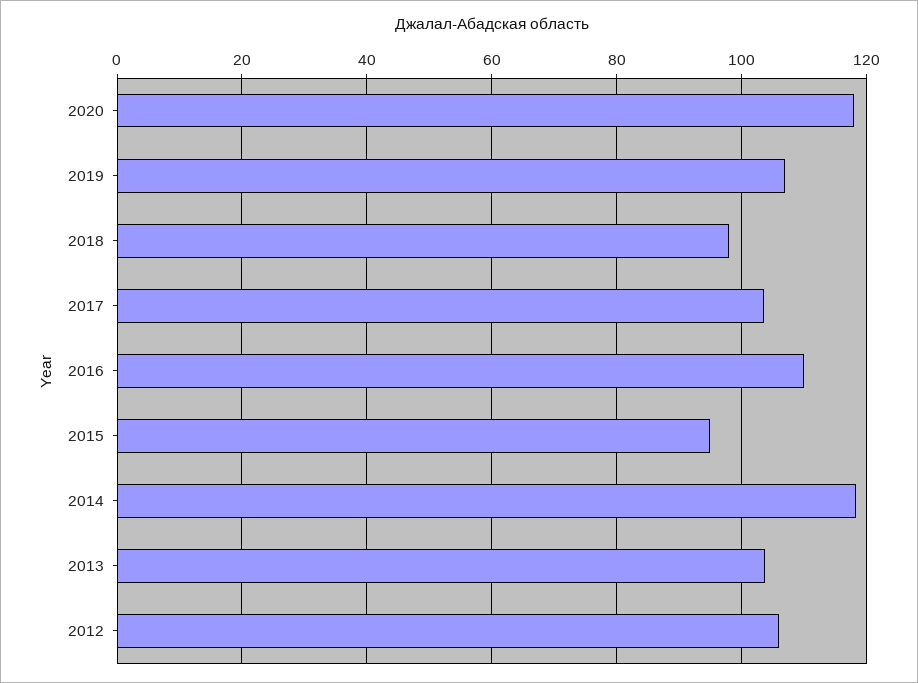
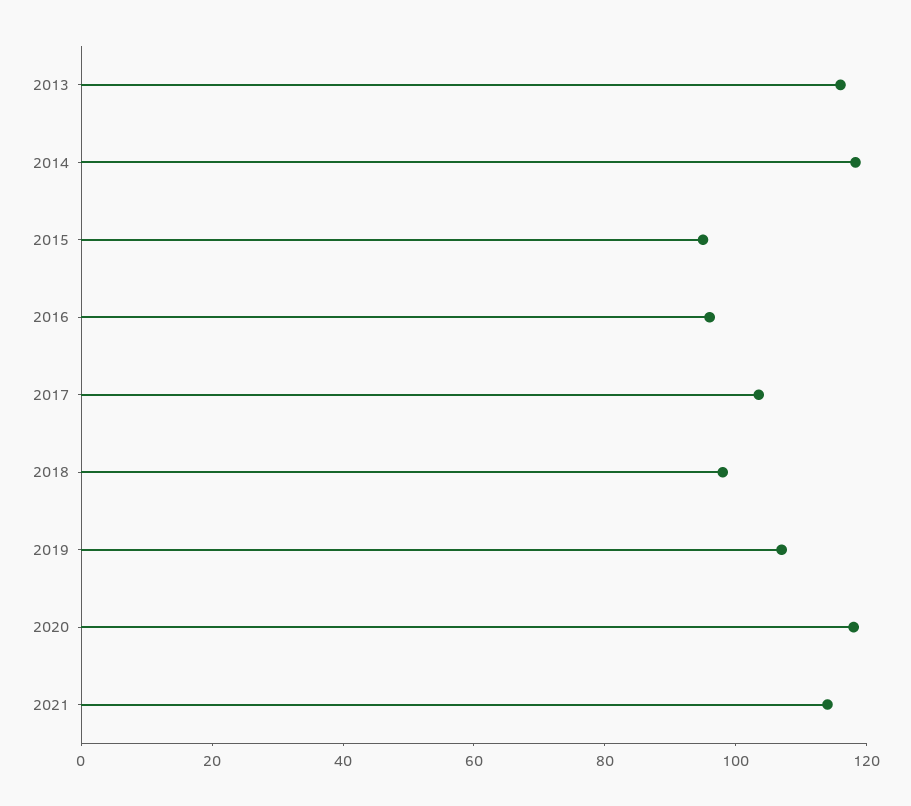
2016: 110 -> 95
2013: 104 -> 115
2012: 106 -> none
2021: none -> 115

